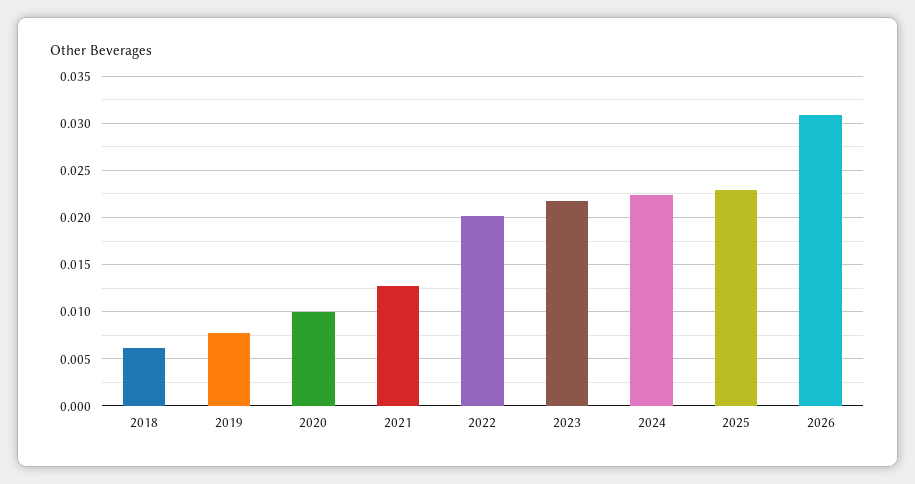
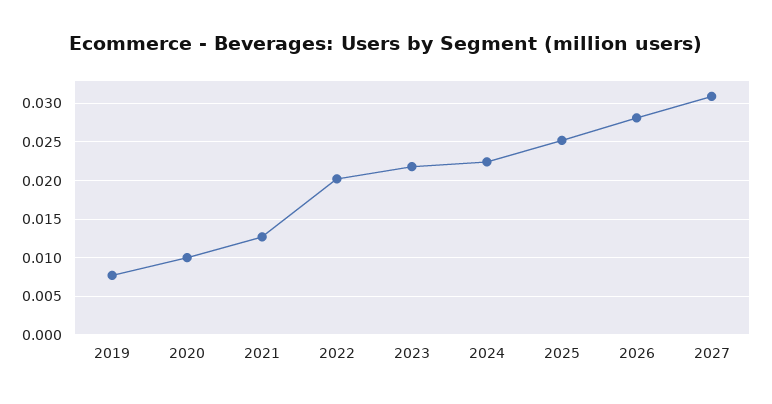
2018: 0.006 -> none
2025: 0.023 -> 0.025
2026: 0.031 -> 0.028
2027: none -> 0.031

